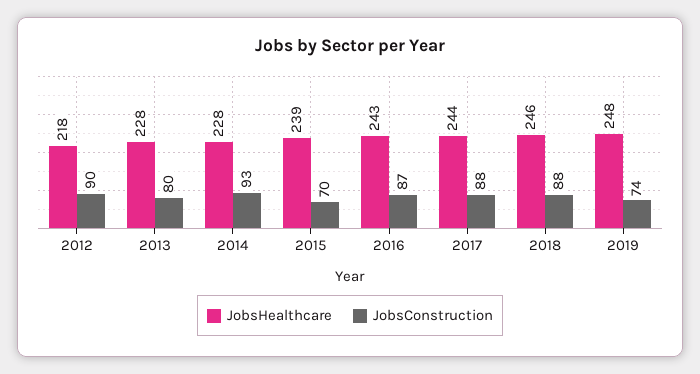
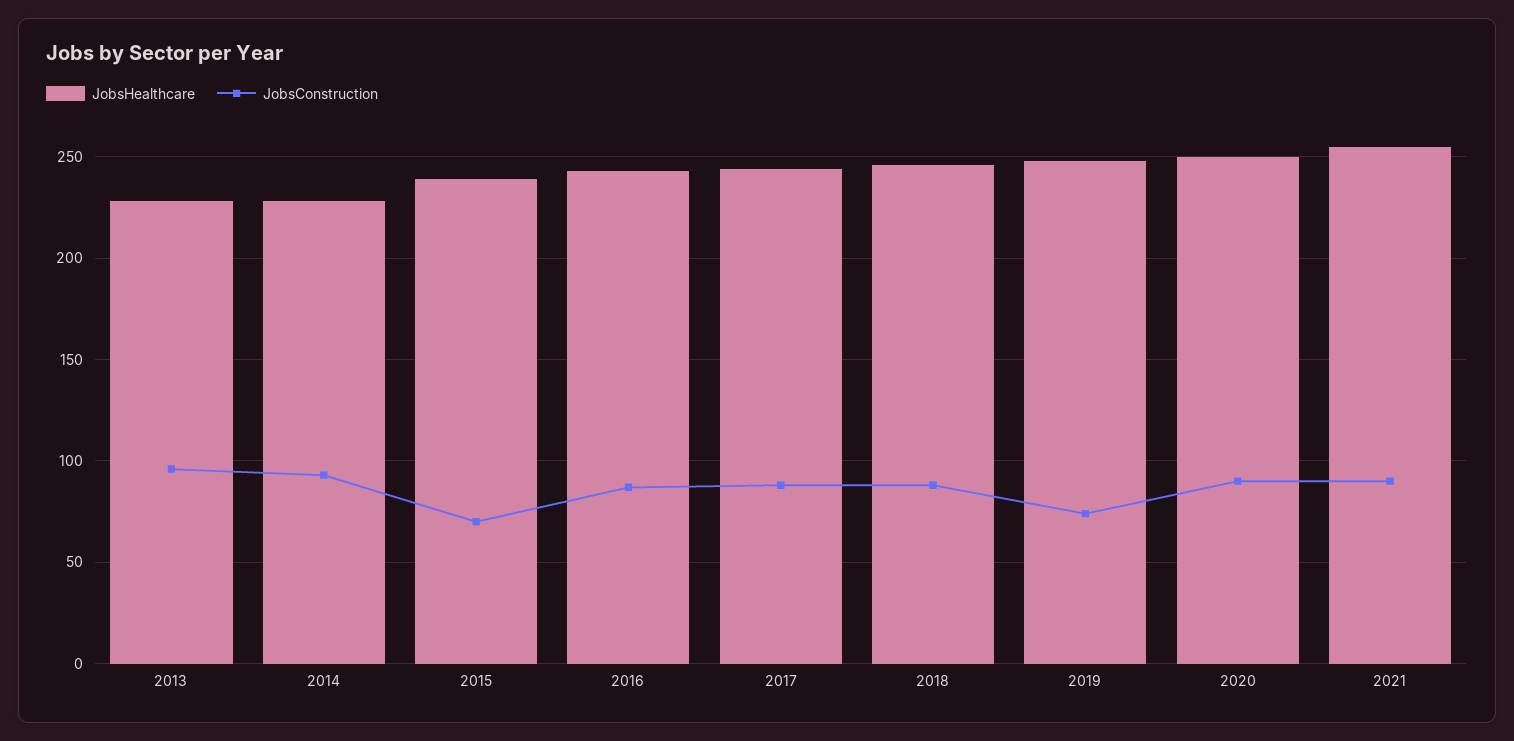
JobsHealthcare, 2012: 218 -> none
JobsConstruction, 2012: 90 -> none
JobsConstruction, 2013: 80 -> 95
JobsHealthcare, 2020: none -> 250
JobsConstruction, 2020: none -> 90
JobsHealthcare, 2021: none -> 255
JobsConstruction, 2021: none -> 90

